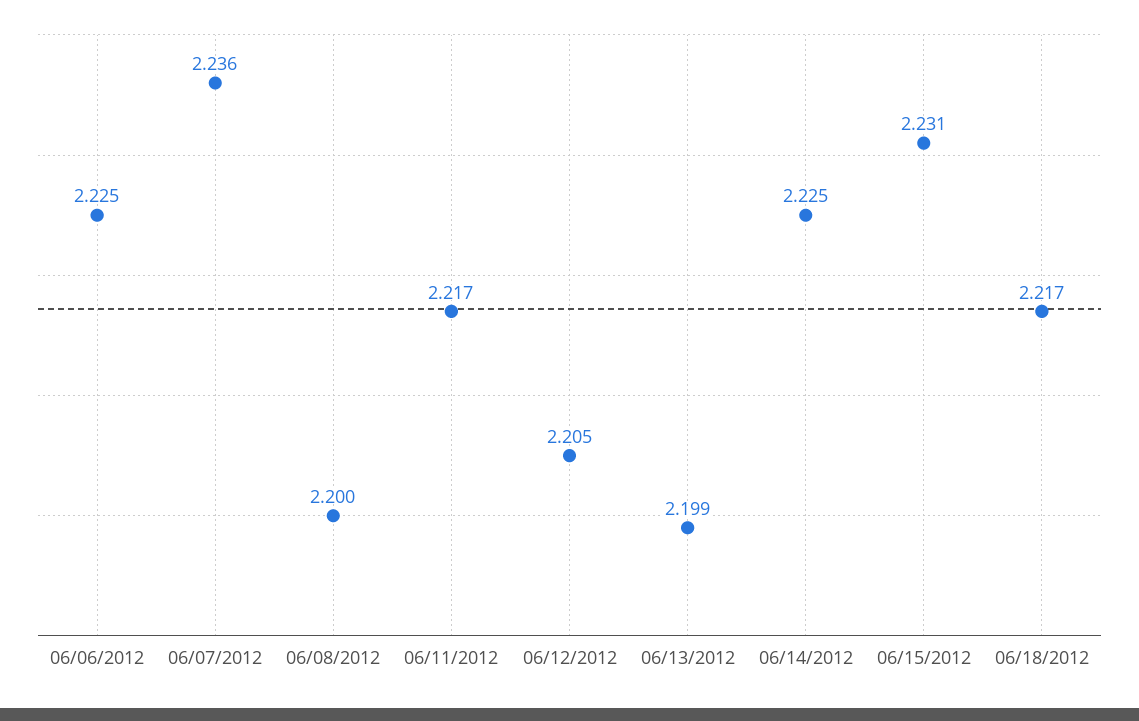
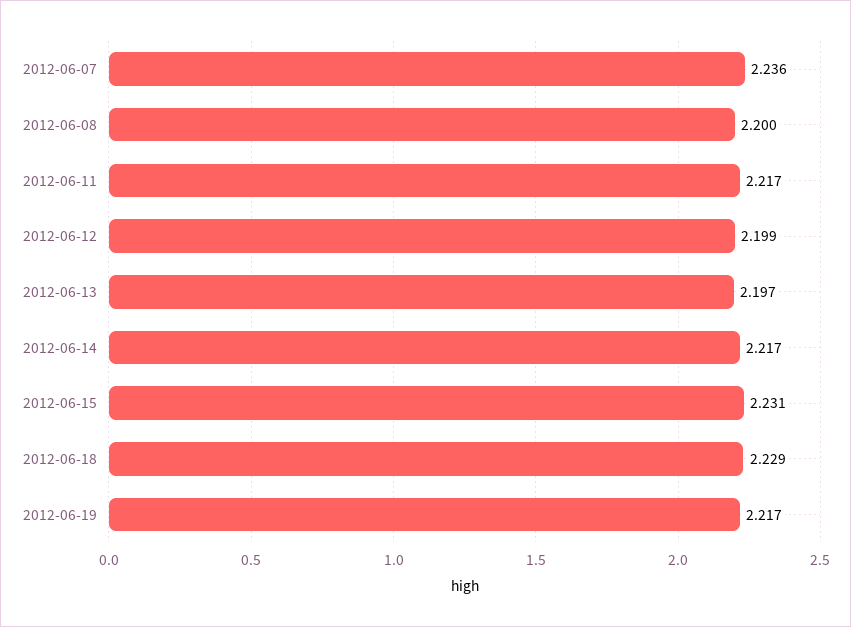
06/06/2012: 2.225 -> none
06/12/2012: 2.205 -> 2.199
06/13/2012: 2.199 -> 2.197
06/14/2012: 2.225 -> 2.217
06/18/2012: 2.217 -> 2.229
2012-06-19: none -> 2.217

